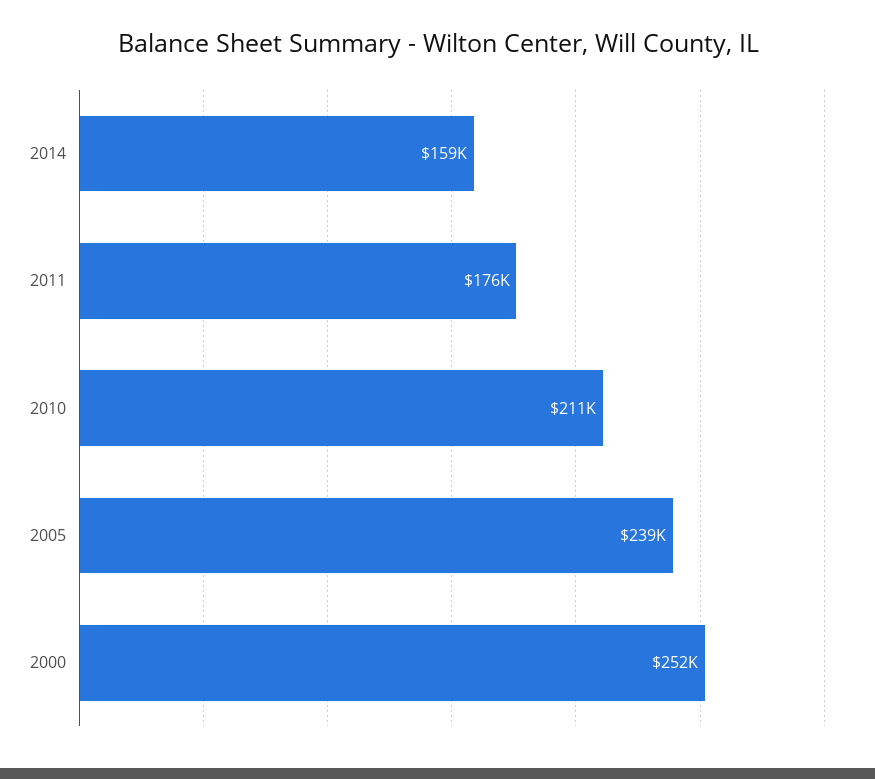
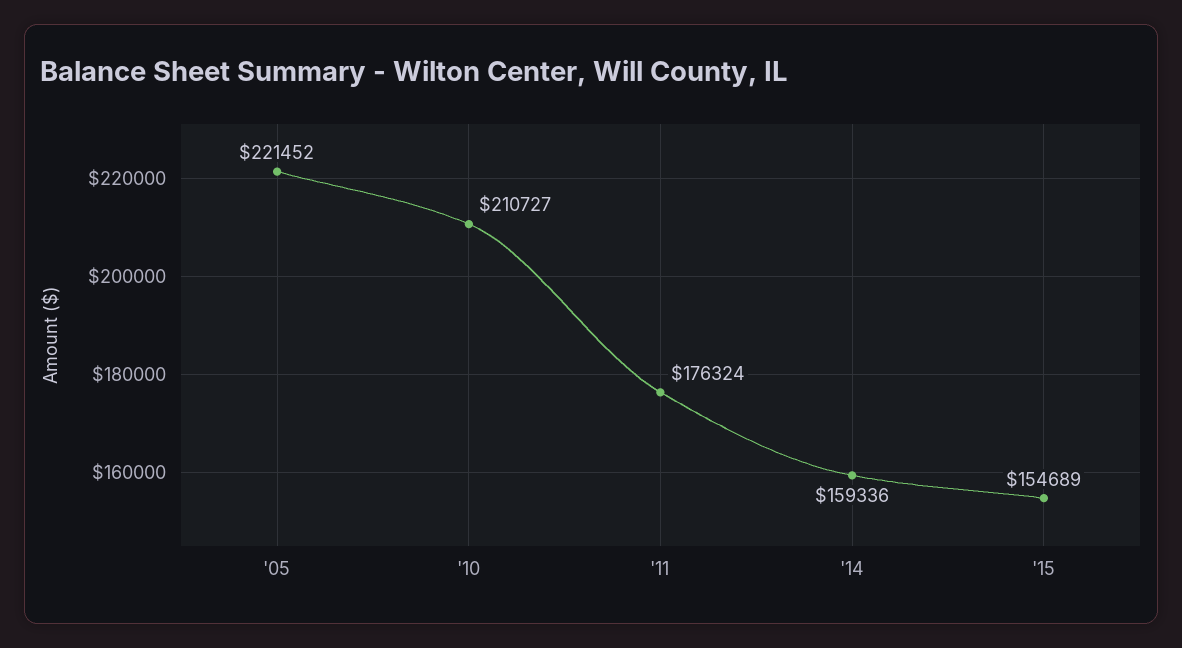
2005: 239000 -> 221452
2000: 252000 -> none
'15: none -> 154689

